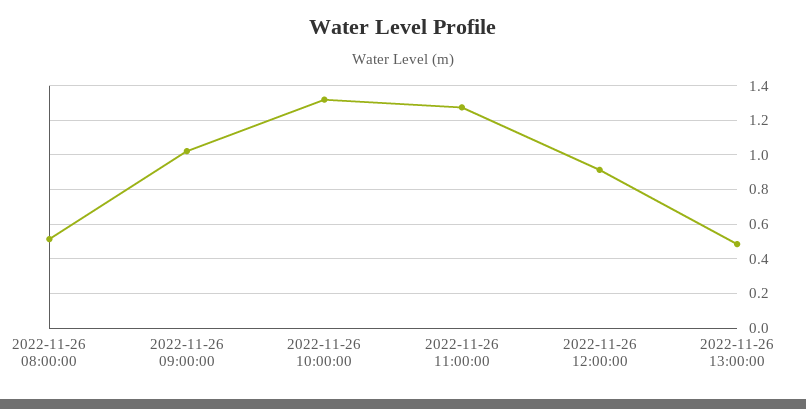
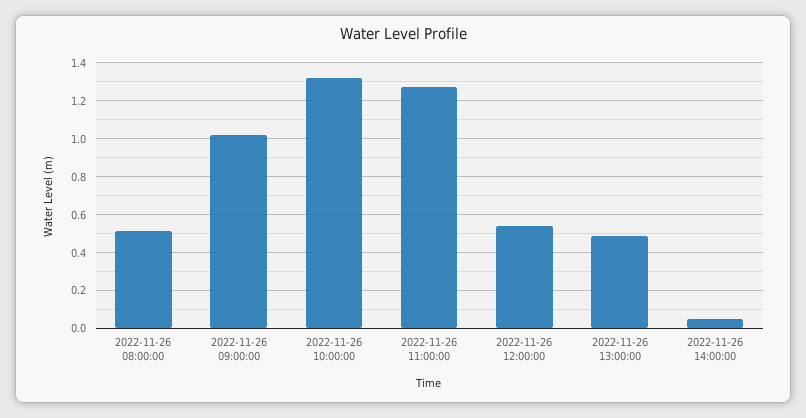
2022-11-26 12:00:00: 0.9 -> 0.55
2022-11-26 14:00:00: none -> 0.05

